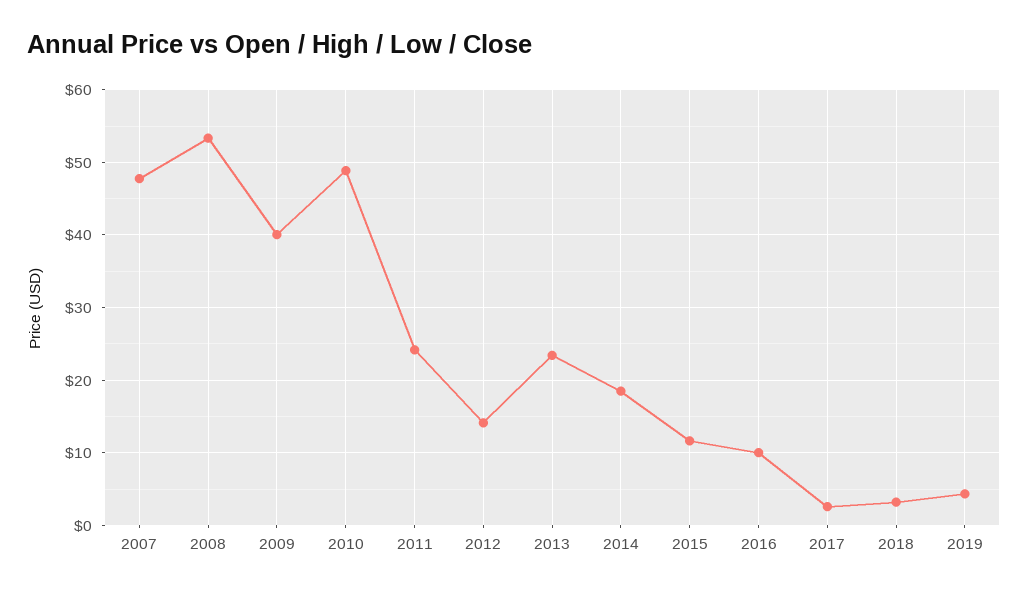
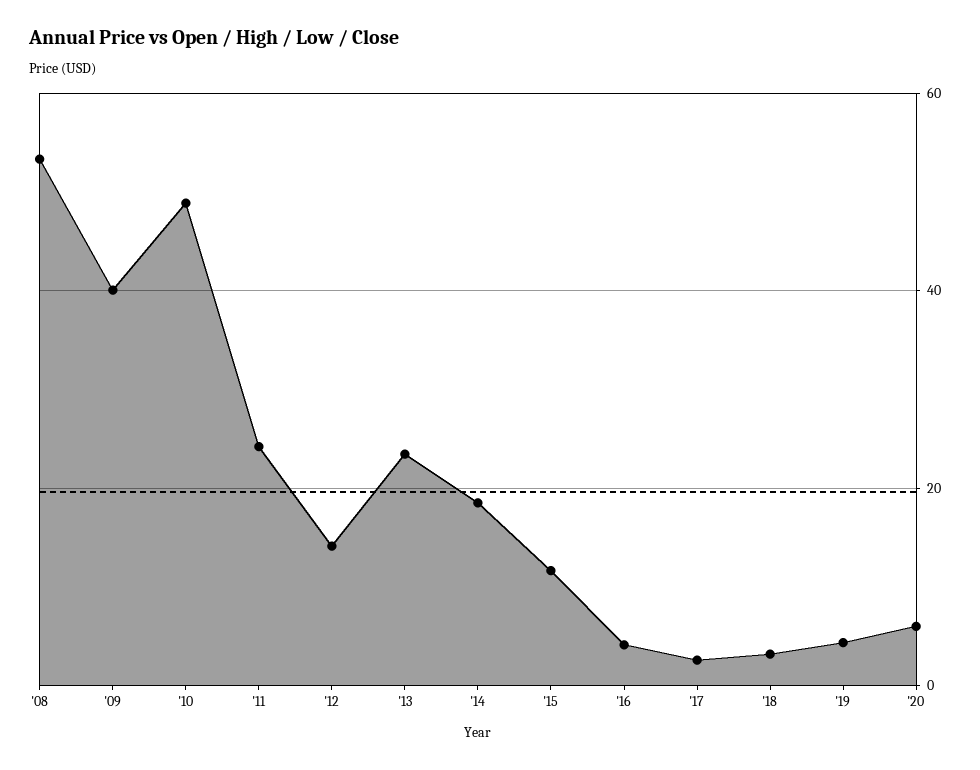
2007: 48 -> none
2016: 10 -> 4
'20: none -> 6

